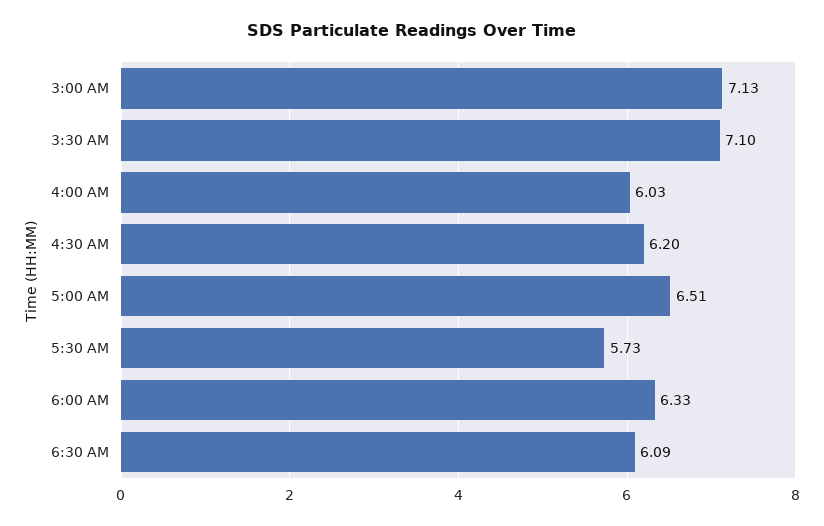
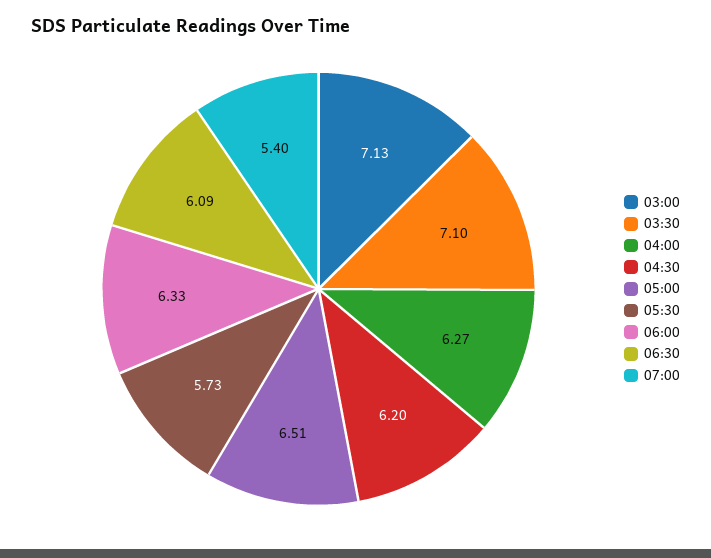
4:00 AM: 6.03 -> 6.27
07:00: none -> 5.4

